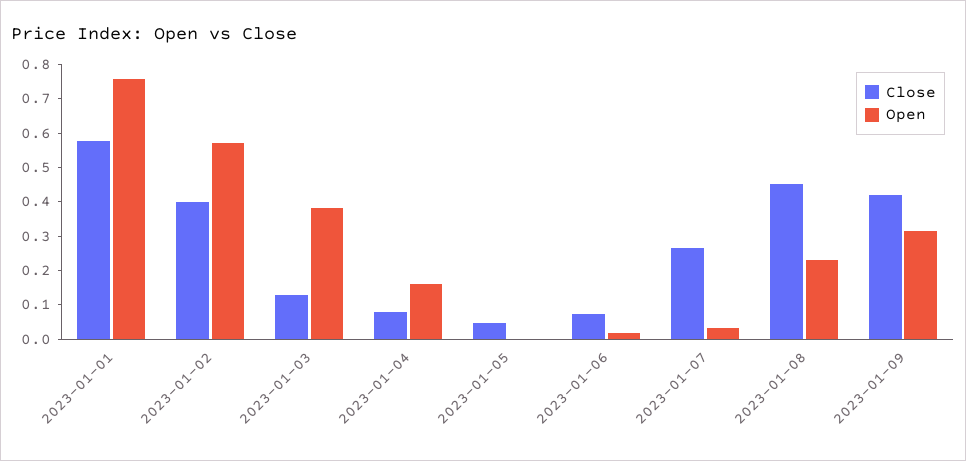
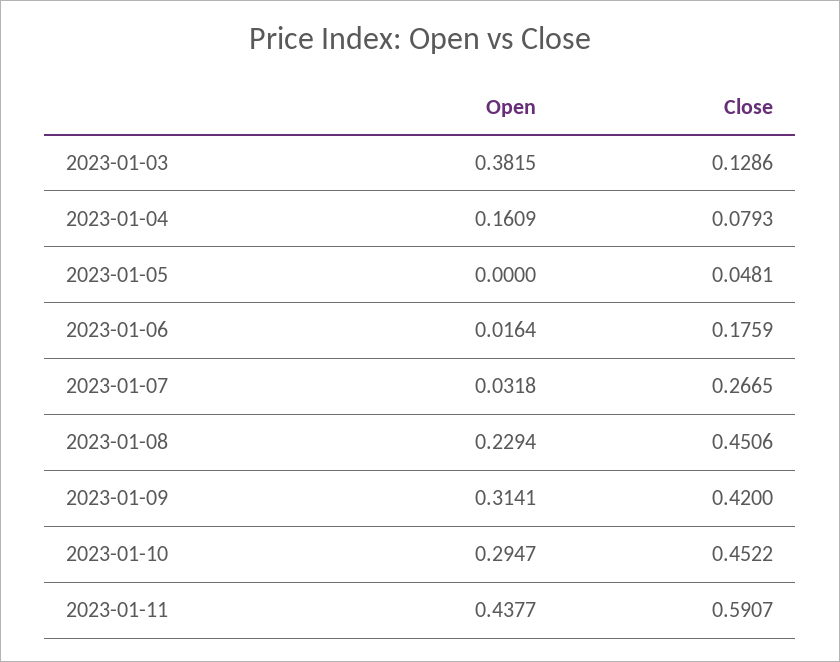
Close, 2023-01-01: 0.575 -> none
Open, 2023-01-01: 0.75 -> none
Close, 2023-01-02: 0.4 -> none
Open, 2023-01-02: 0.575 -> none
Close, 2023-01-06: 0.075 -> 0.1759
Open, 2023-01-10: none -> 0.2947
Close, 2023-01-10: none -> 0.4522
Open, 2023-01-11: none -> 0.4377
Close, 2023-01-11: none -> 0.5907

